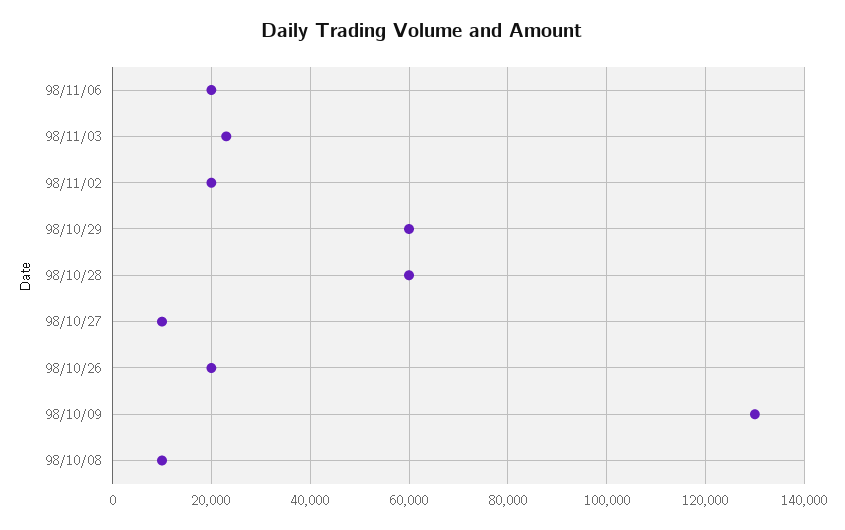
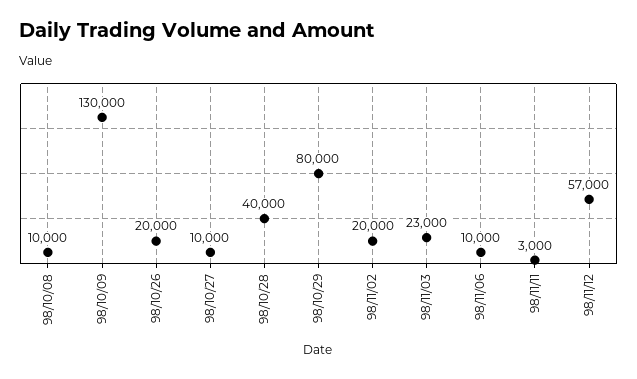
98/11/06: 20000 -> 10000
98/10/29: 60000 -> 80000
98/10/28: 60000 -> 40000
98/11/11: none -> 3000
98/11/12: none -> 57000

